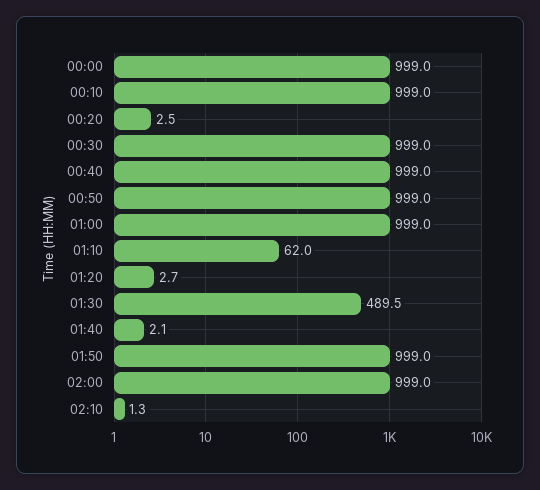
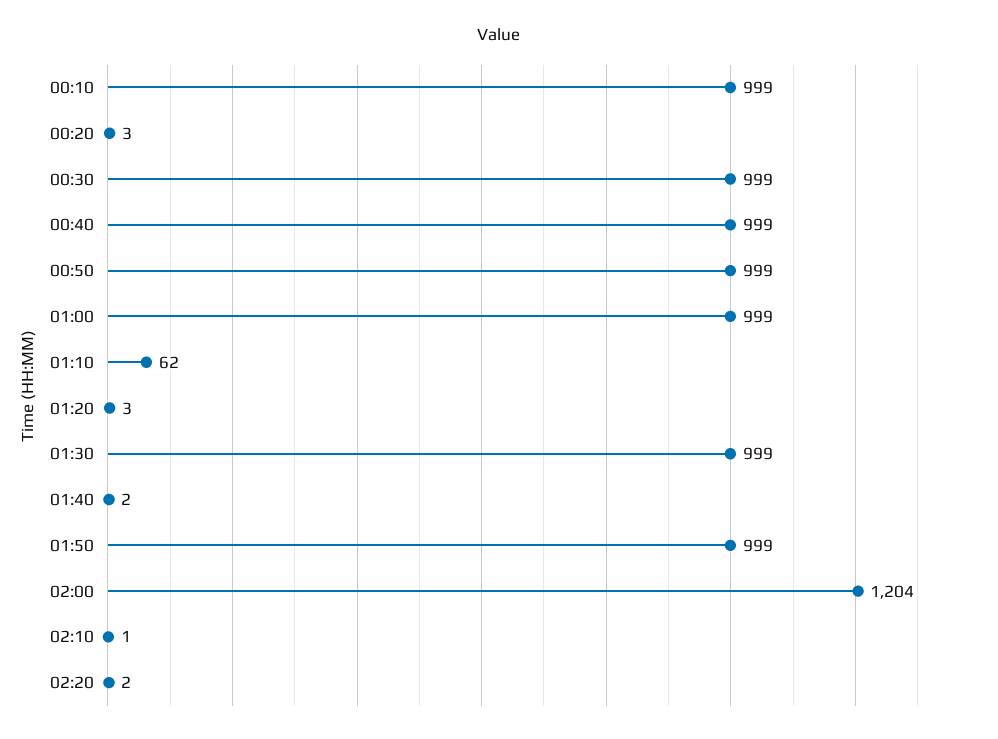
00:00: 999 -> none
01:30: 489.5 -> 999
02:00: 999 -> 1204
02:20: none -> 2

